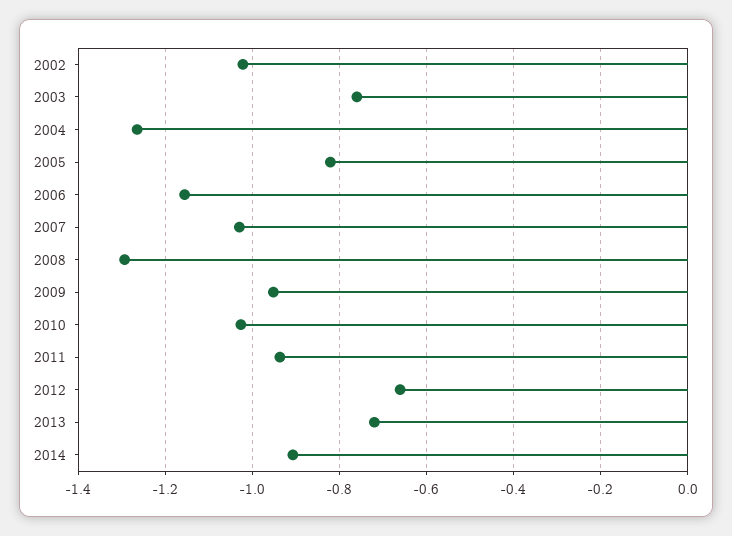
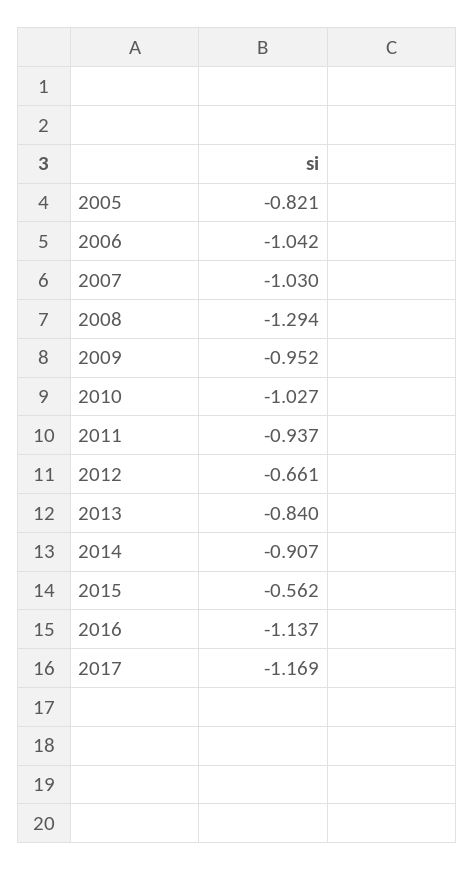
2002: -1.02 -> none
2003: -0.76 -> none
2004: -1.26 -> none
2006: -1.16 -> -1.042
2013: -0.72 -> -0.84
2015: none -> -0.562
2016: none -> -1.137
2017: none -> -1.169

